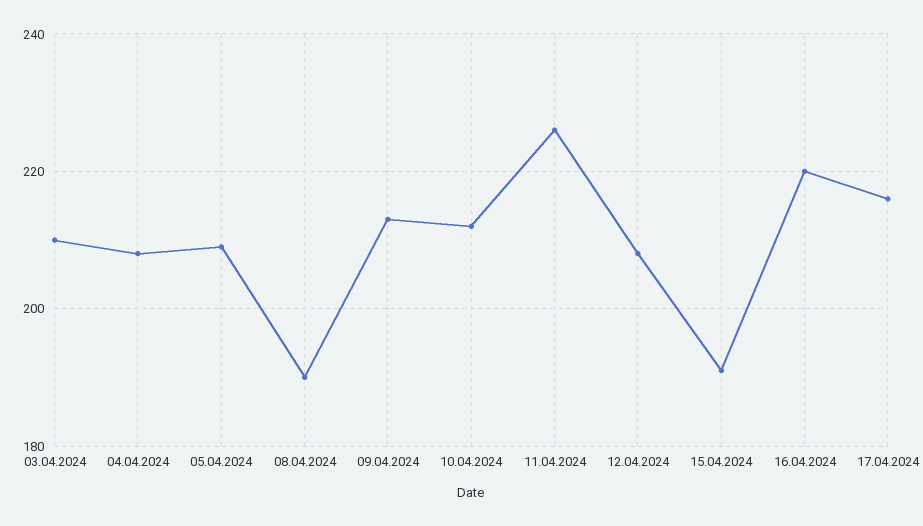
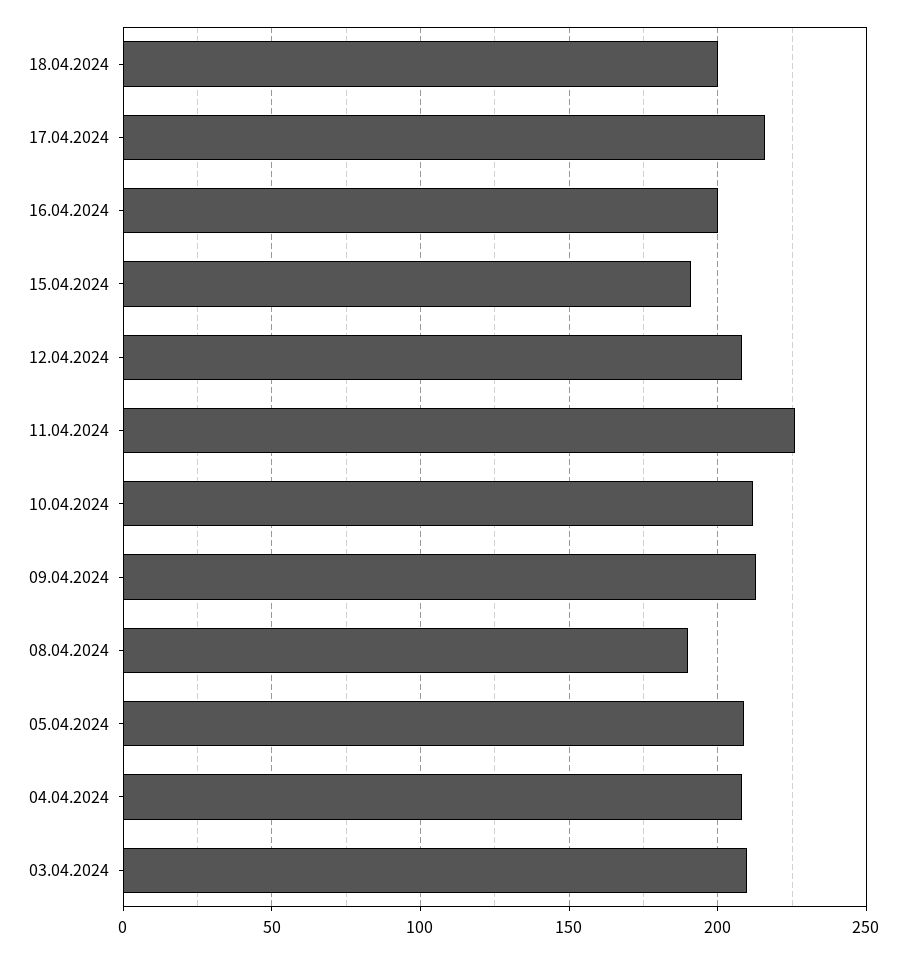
16.04.2024: 220 -> 200
18.04.2024: none -> 200

